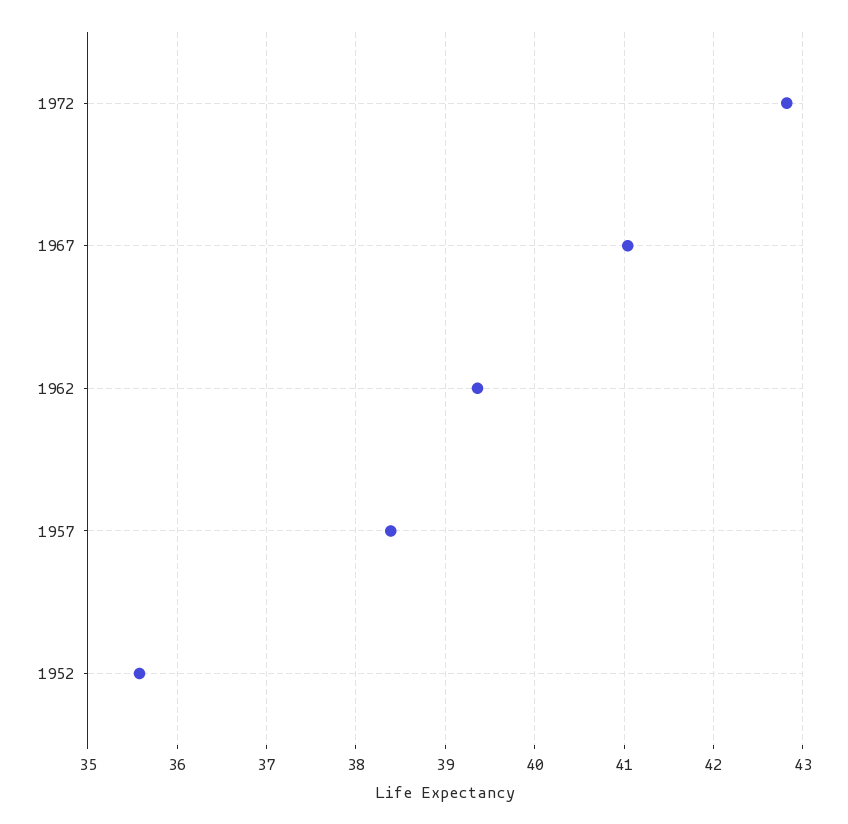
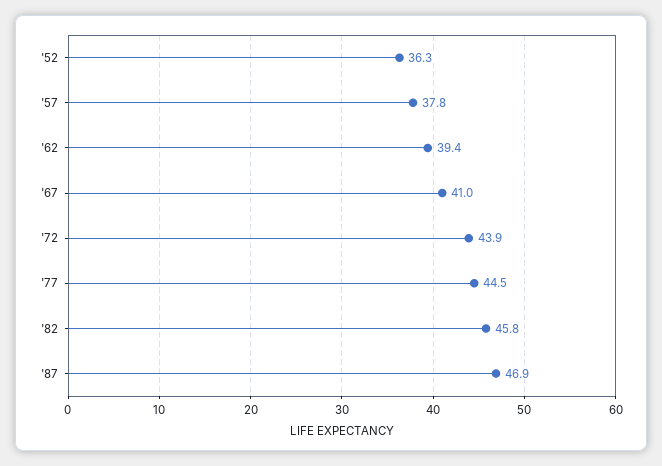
1972: 42.8 -> 43.9
1957: 38.4 -> 37.8
1952: 35.6 -> 36.3
'77: none -> 44.5
'82: none -> 45.8
'87: none -> 46.9

